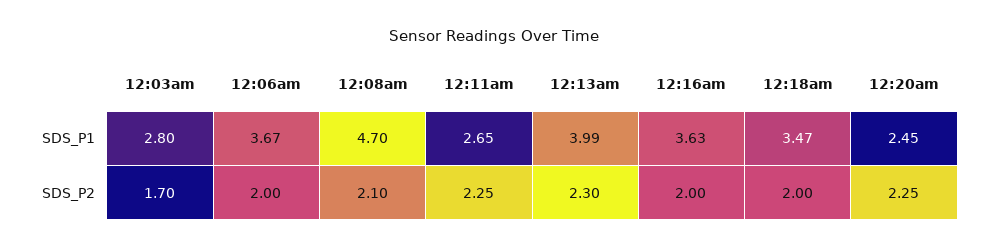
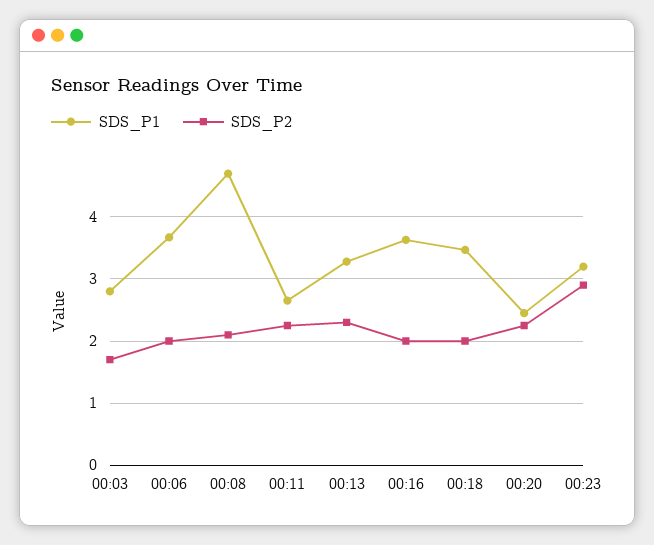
SDS_P1, 12:13am: 3.99 -> 3.3
SDS_P1, 00:23: none -> 3.2
SDS_P2, 00:23: none -> 2.9

